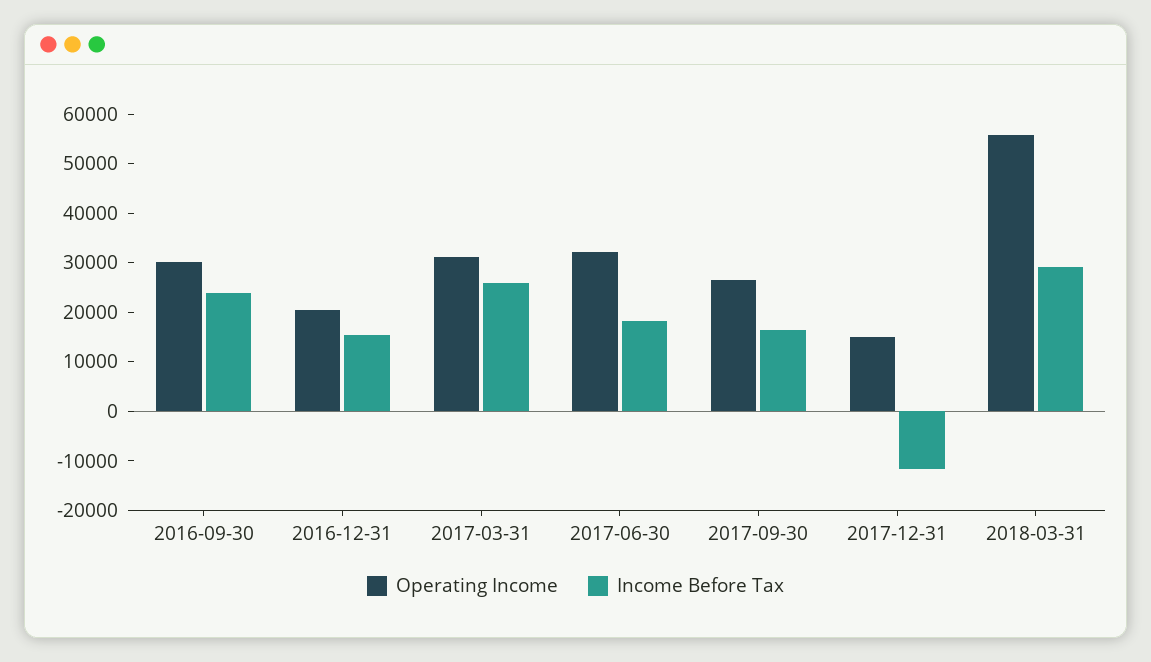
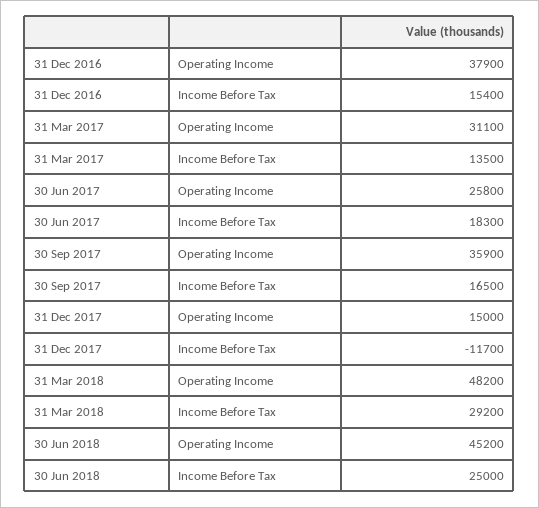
Operating Income, 2016-09-30: 30000 -> none
Income Before Tax, 2016-09-30: 24000 -> none
Operating Income, 2016-12-31: 20000 -> 37900
Income Before Tax, 2017-03-31: 26000 -> 13500
Operating Income, 2017-06-30: 32000 -> 25800
Operating Income, 2017-09-30: 26000 -> 35900
Operating Income, 2018-03-31: 56000 -> 48200
Operating Income, 30 Jun 2018: none -> 45200
Income Before Tax, 30 Jun 2018: none -> 25000

